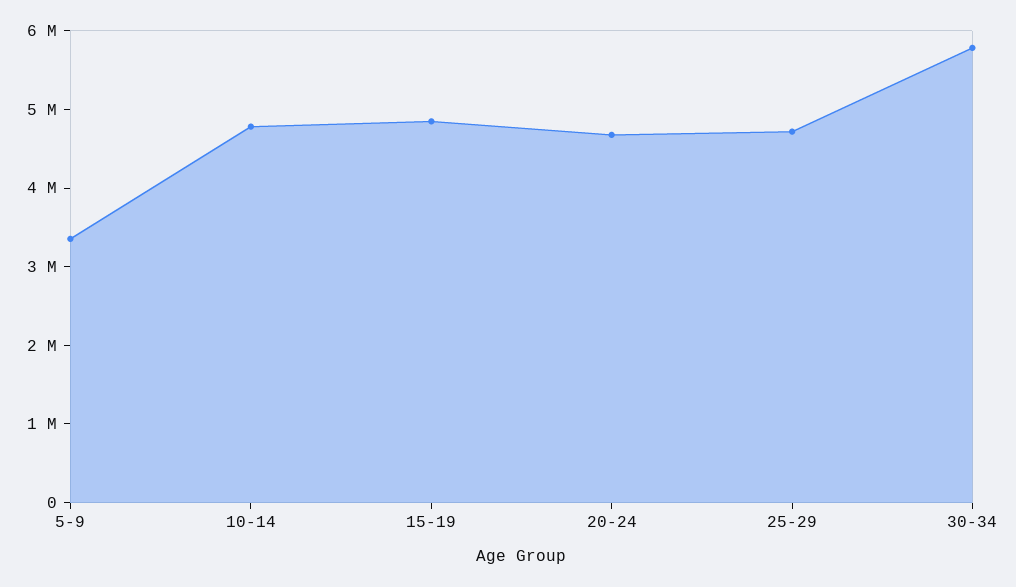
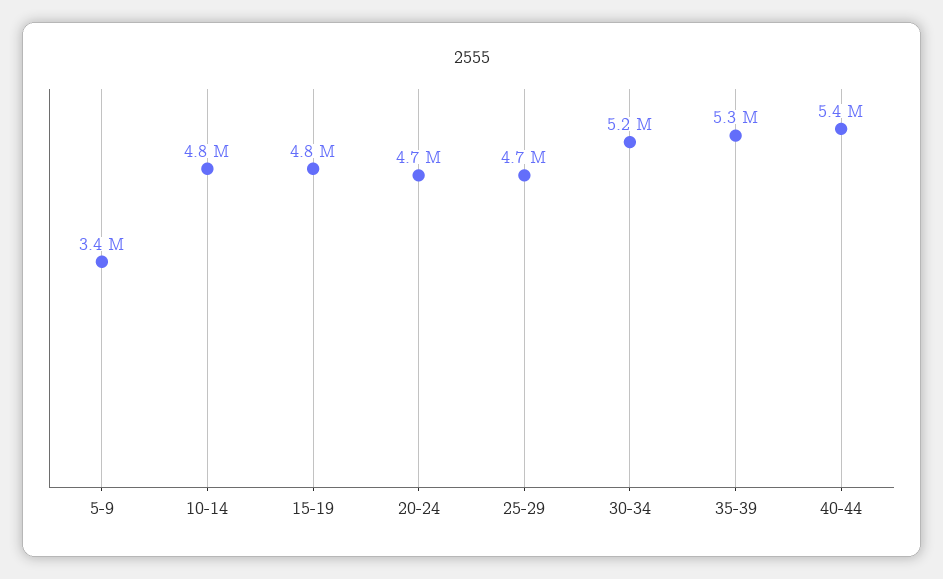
30-34: 5800000 -> 5200000
35-39: none -> 5300000
40-44: none -> 5400000

